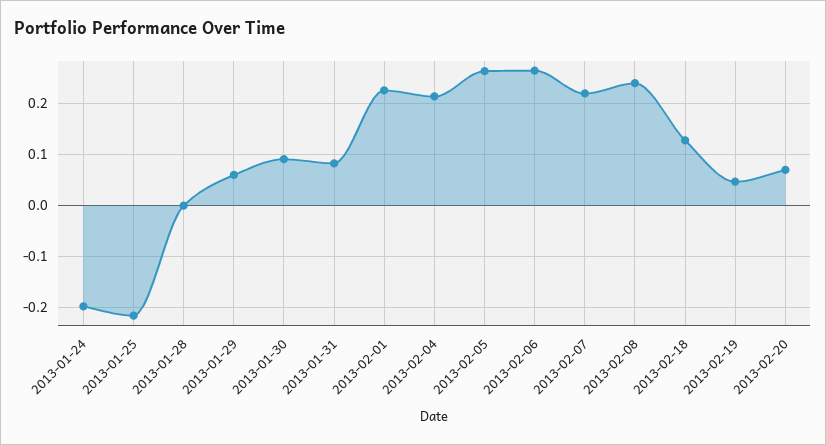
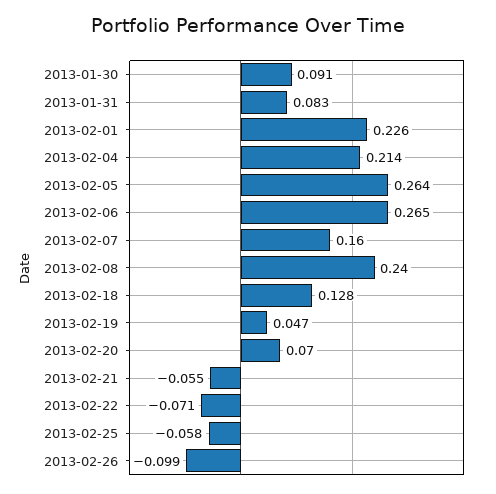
2013-01-24: -0.2 -> none
2013-01-25: -0.22 -> none
2013-01-28: 0 -> none
2013-01-29: 0.06 -> none
2013-02-07: 0.22 -> 0.16
2013-02-21: none -> -0.055
2013-02-22: none -> -0.071
2013-02-25: none -> -0.058
2013-02-26: none -> -0.099

